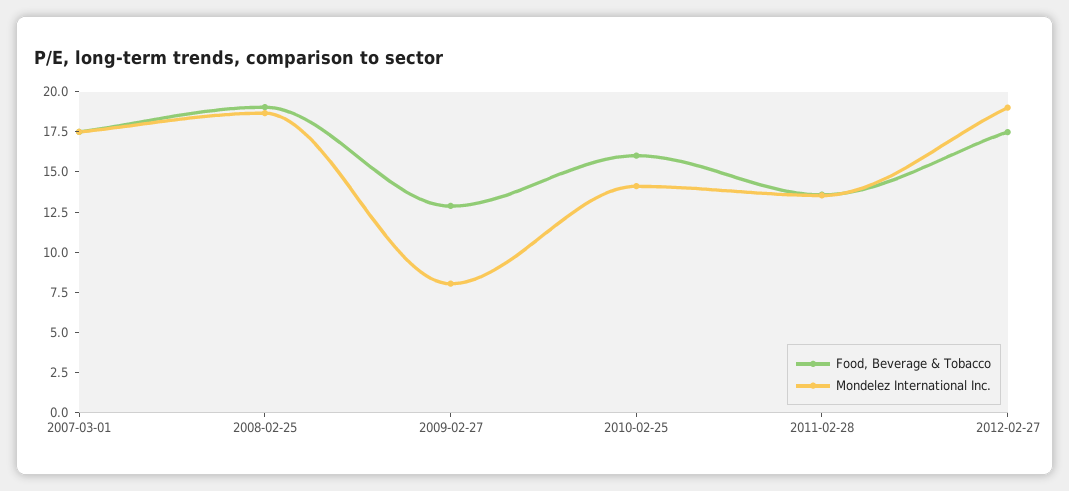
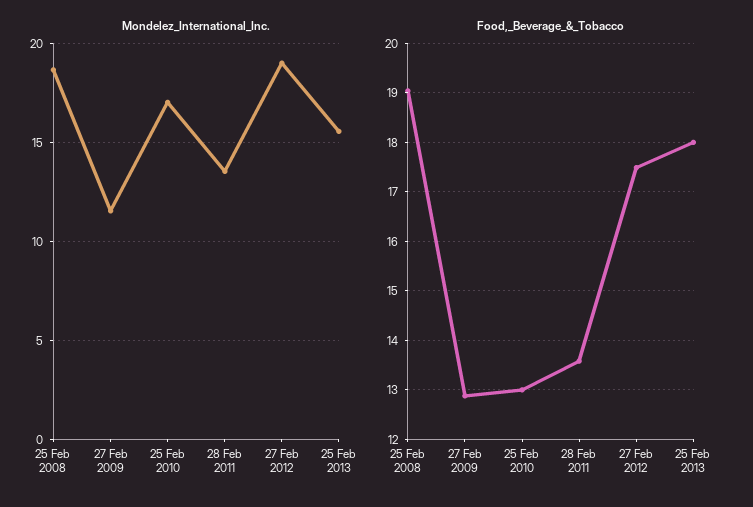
Food, Beverage & Tobacco, 2007-03-01: 17.5 -> none
Mondelez International Inc., 2007-03-01: 17.5 -> none
Mondelez International Inc., 2009-02-27: 8 -> 11.5
Food, Beverage & Tobacco, 2010-02-25: 16 -> 13
Mondelez International Inc., 2010-02-25: 14 -> 17
Mondelez International Inc., 25 Feb 2013: none -> 15.5
Food, Beverage & Tobacco, 25 Feb 2013: none -> 18

